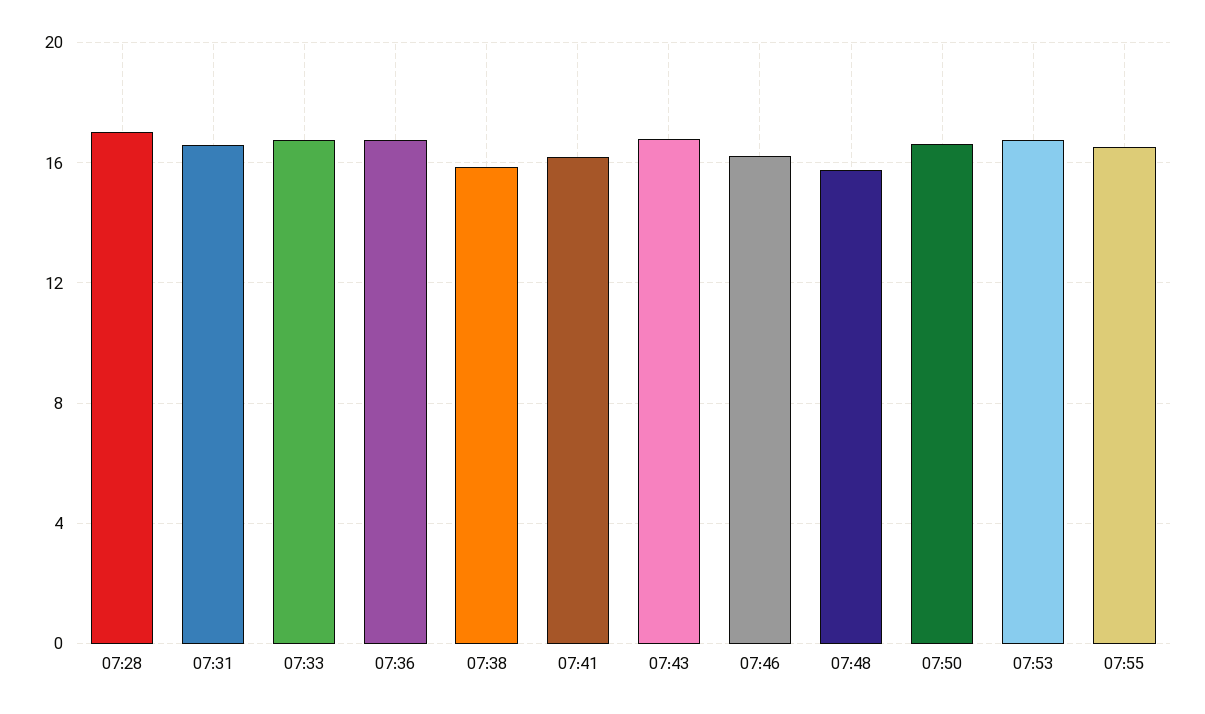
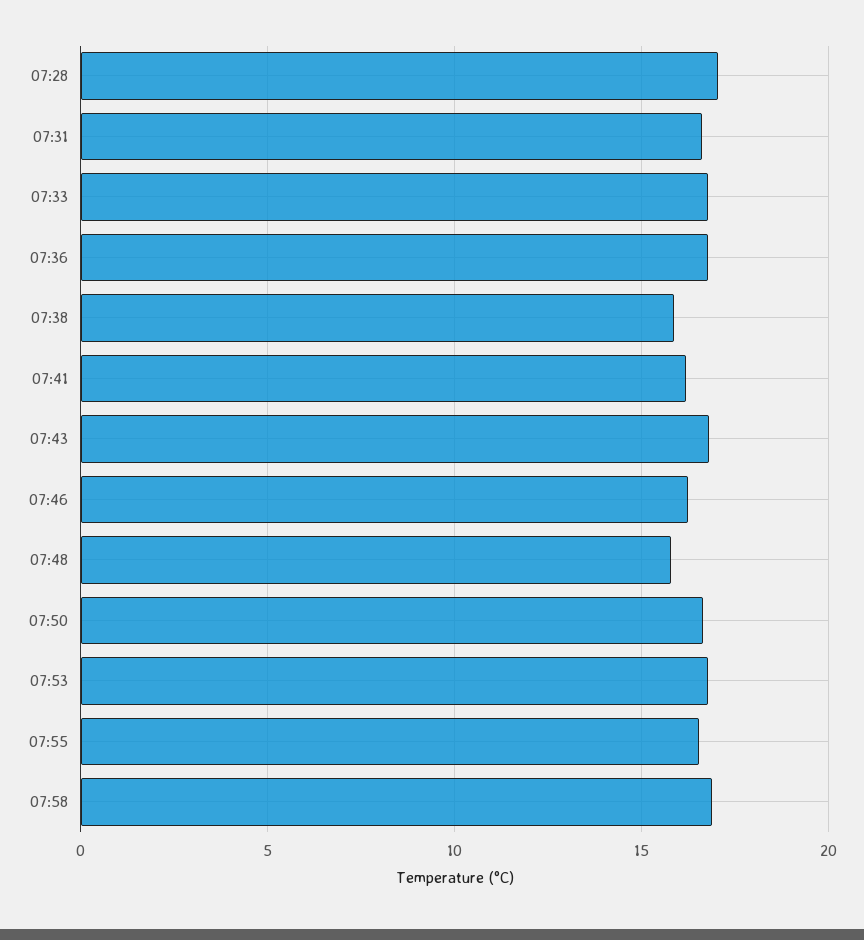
07:58: none -> 17

